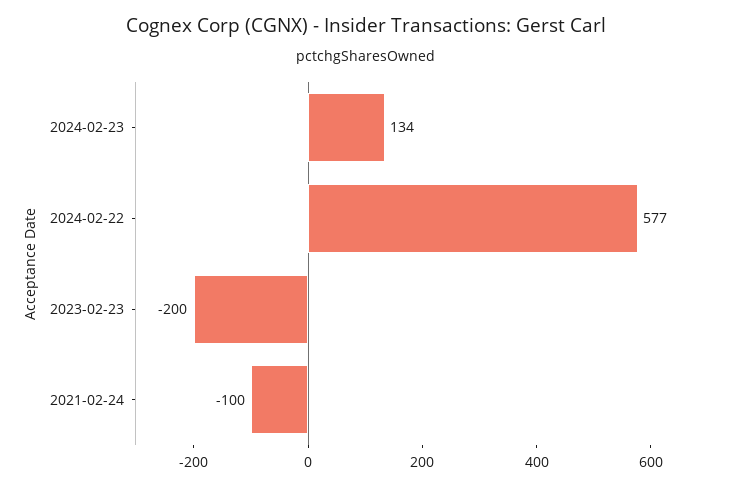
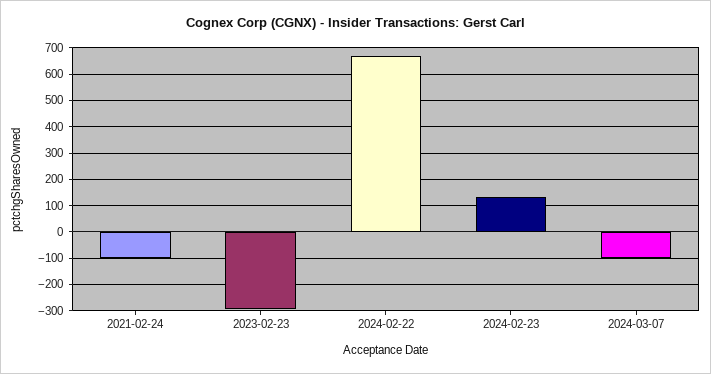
2024-02-22: 577 -> 675
2023-02-23: -200 -> -300
2024-03-07: none -> -100

